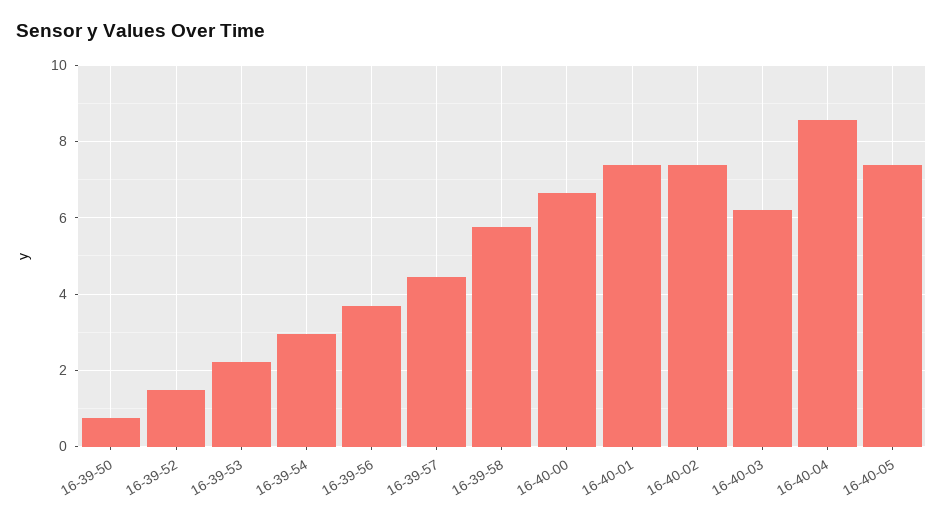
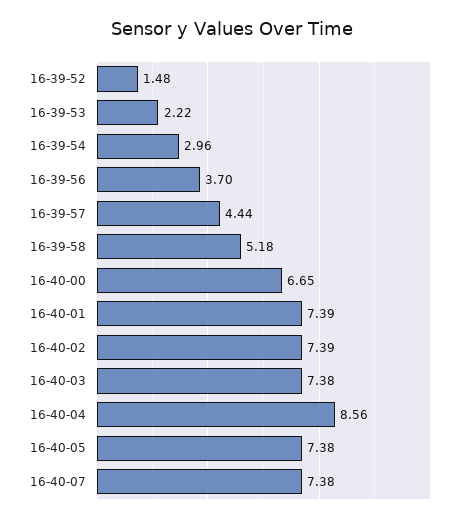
16-39-50: 0.8 -> none
16-39-58: 5.8 -> 5.18
16-40-03: 6.2 -> 7.38
16-40-07: none -> 7.38

